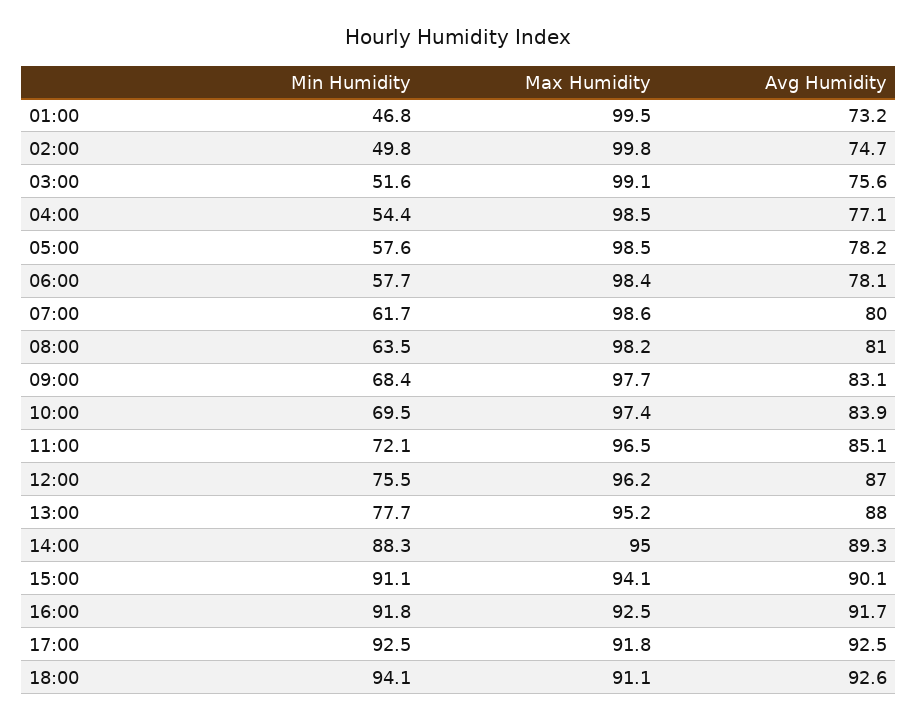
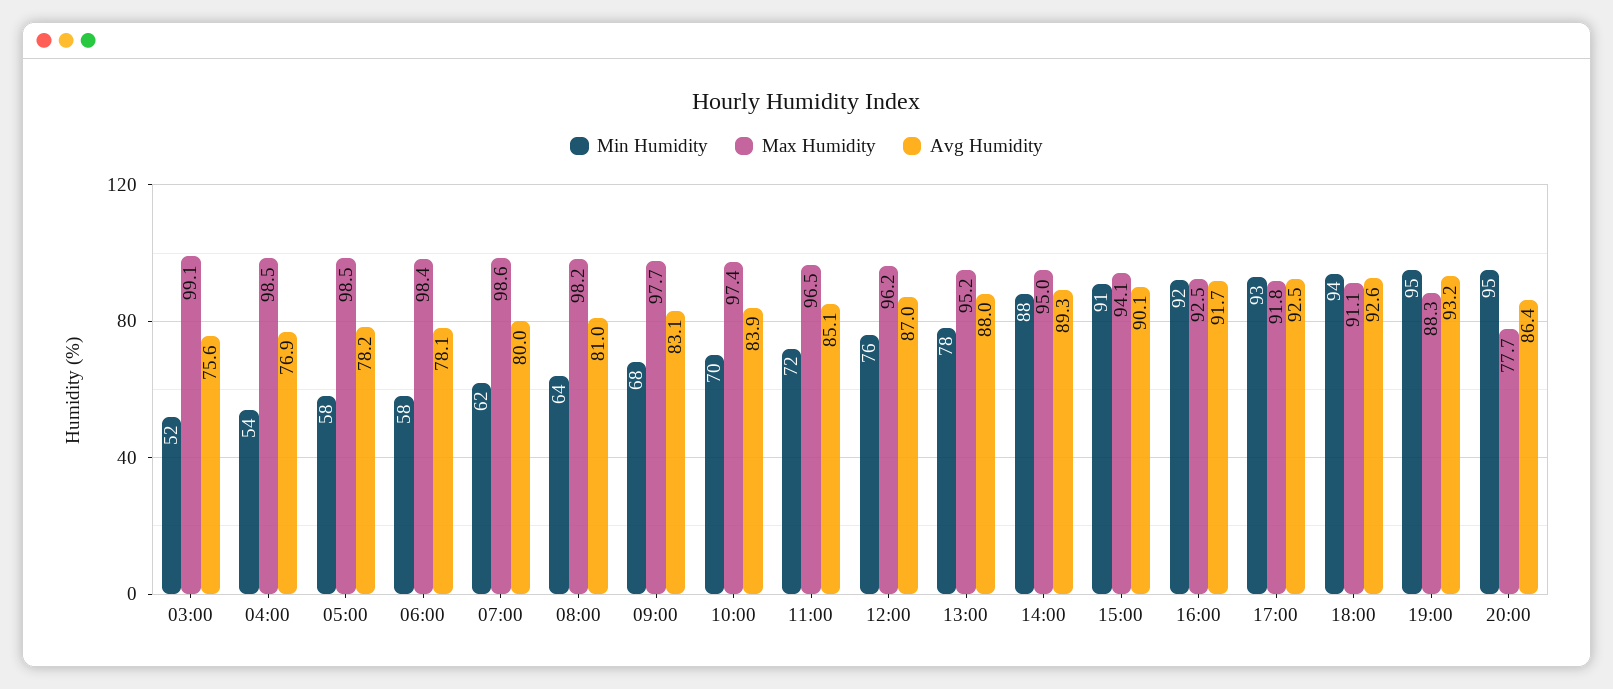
Min Humidity, 01:00: 46.8 -> none
Max Humidity, 01:00: 99.5 -> none
Avg Humidity, 01:00: 73.2 -> none
Min Humidity, 02:00: 49.8 -> none
Max Humidity, 02:00: 99.8 -> none
Avg Humidity, 02:00: 74.7 -> none
Avg Humidity, 04:00: 77.1 -> 76.9
Min Humidity, 19:00: none -> 95
Max Humidity, 19:00: none -> 88.3
Avg Humidity, 19:00: none -> 93.2
Min Humidity, 20:00: none -> 95
Max Humidity, 20:00: none -> 77.7
Avg Humidity, 20:00: none -> 86.4

